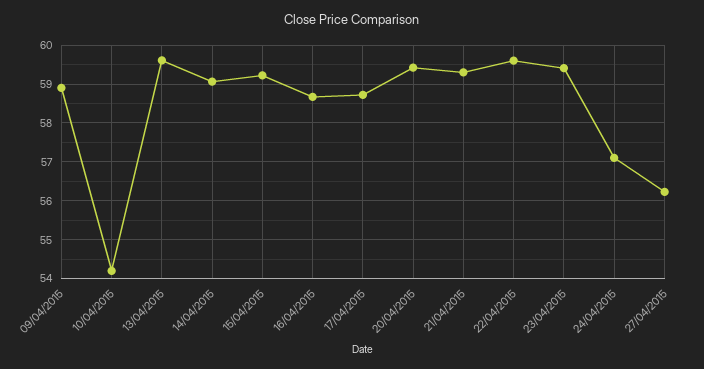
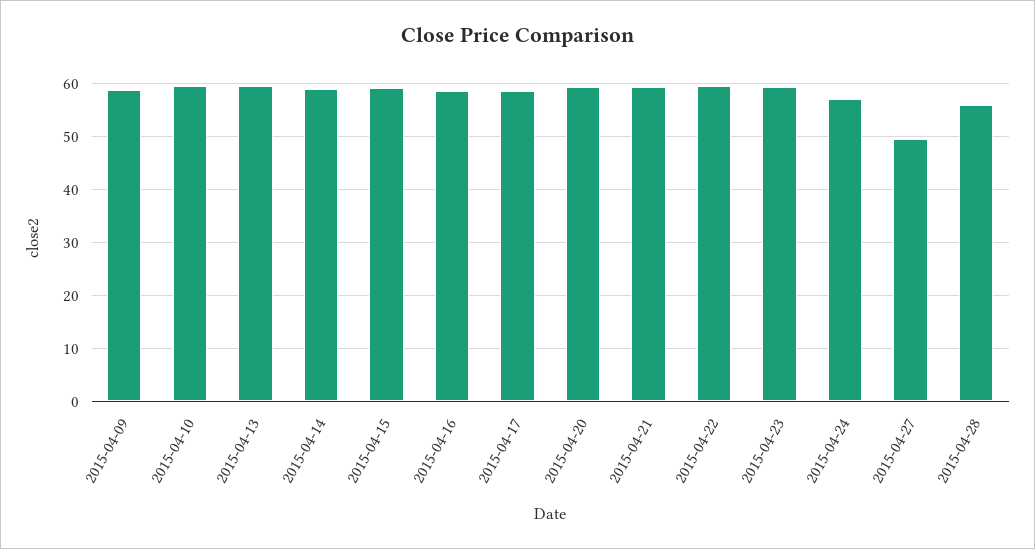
10/04/2015: 54.2 -> 60
27/04/2015: 56.2 -> 50
2015-04-28: none -> 56

